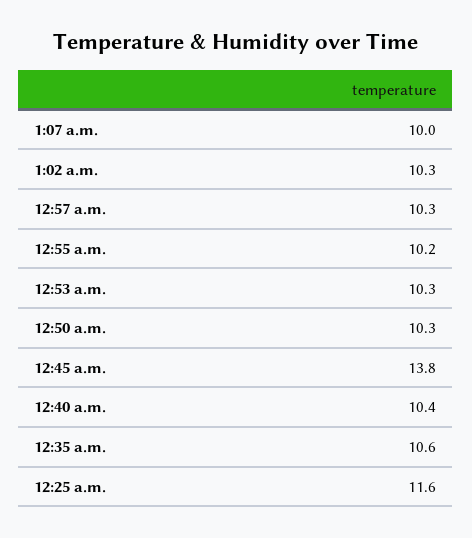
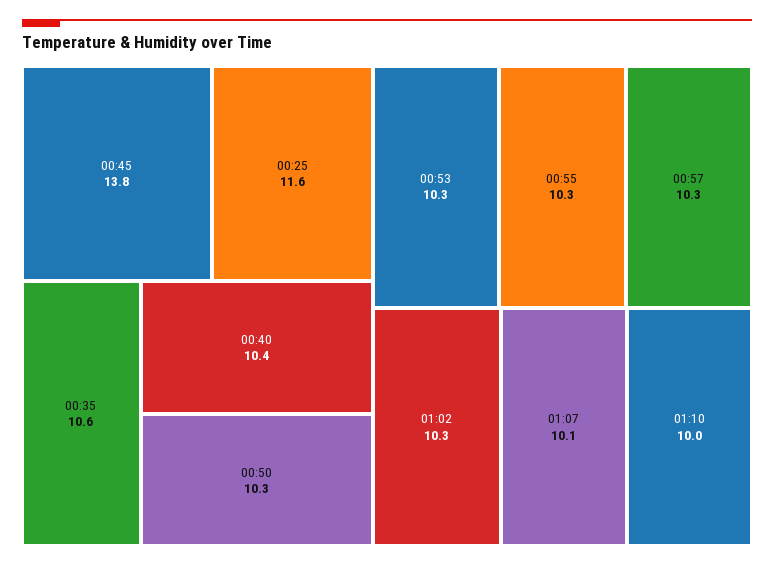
1:07 a.m.: 10 -> 10.1
12:55 a.m.: 10.2 -> 10.3
01:10: none -> 10

